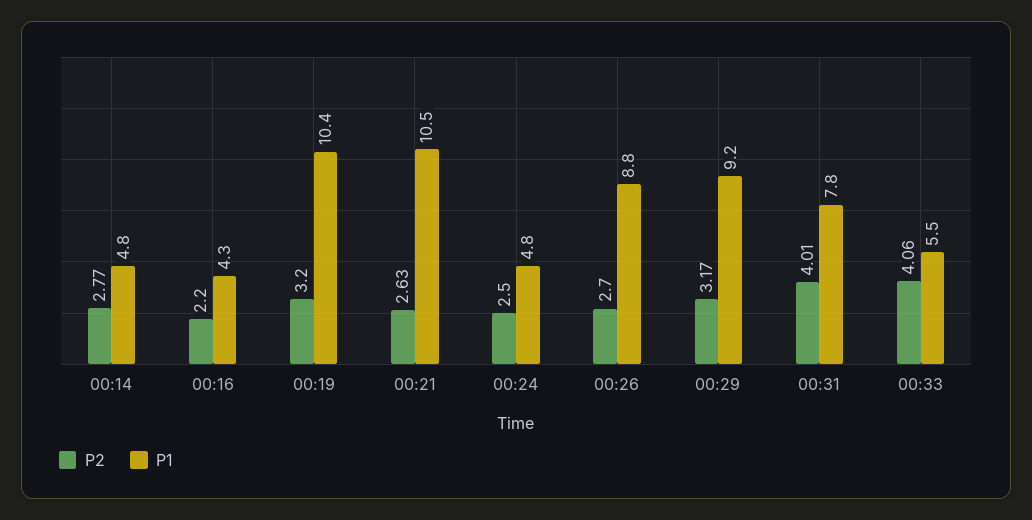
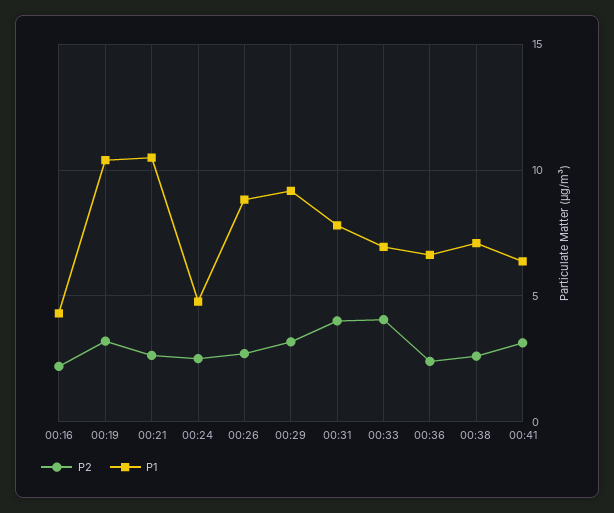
P2, 00:14: 2.77 -> none
P1, 00:14: 4.8 -> none
P1, 00:33: 5.5 -> 7
P2, 00:36: none -> 2.5
P1, 00:36: none -> 6.5
P2, 00:38: none -> 2.5
P1, 00:38: none -> 7
P2, 00:41: none -> 3
P1, 00:41: none -> 6.5

